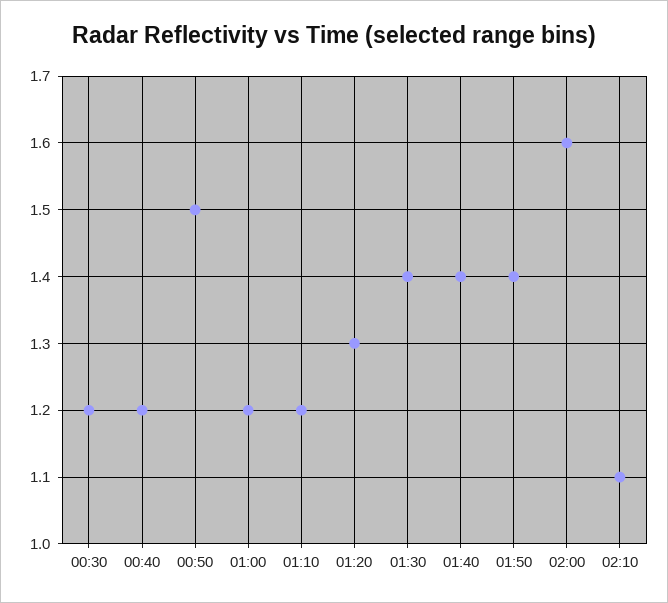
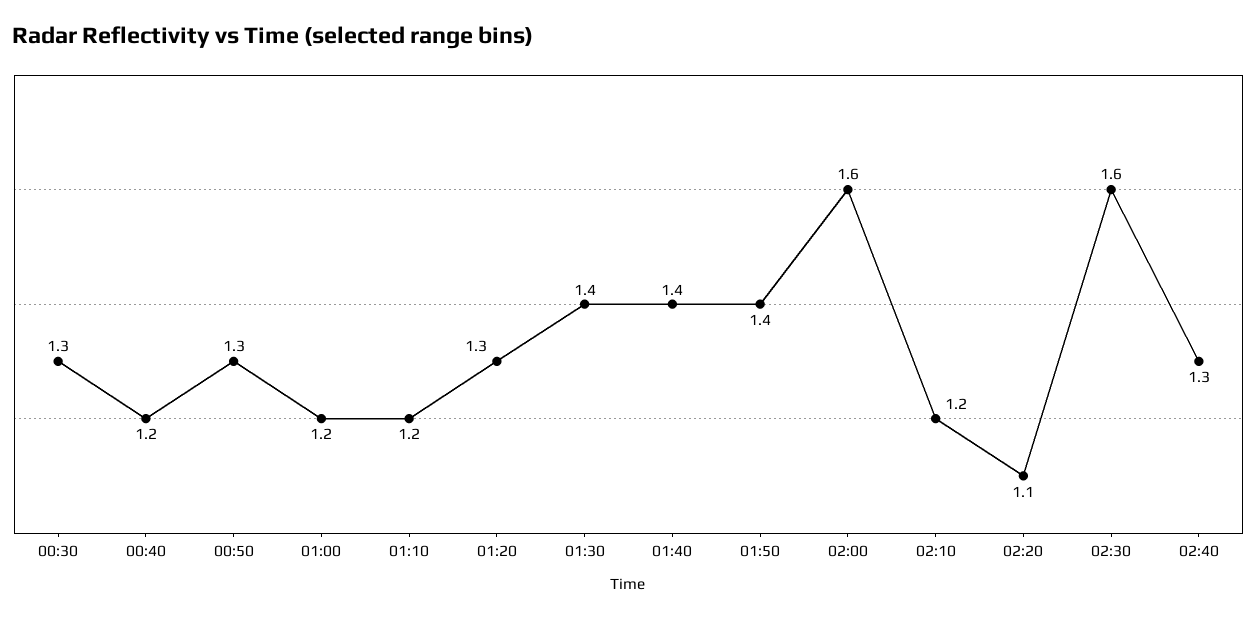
00:30: 1.2 -> 1.3
00:50: 1.5 -> 1.3
02:10: 1.1 -> 1.2
02:20: none -> 1.1
02:30: none -> 1.6
02:40: none -> 1.3

